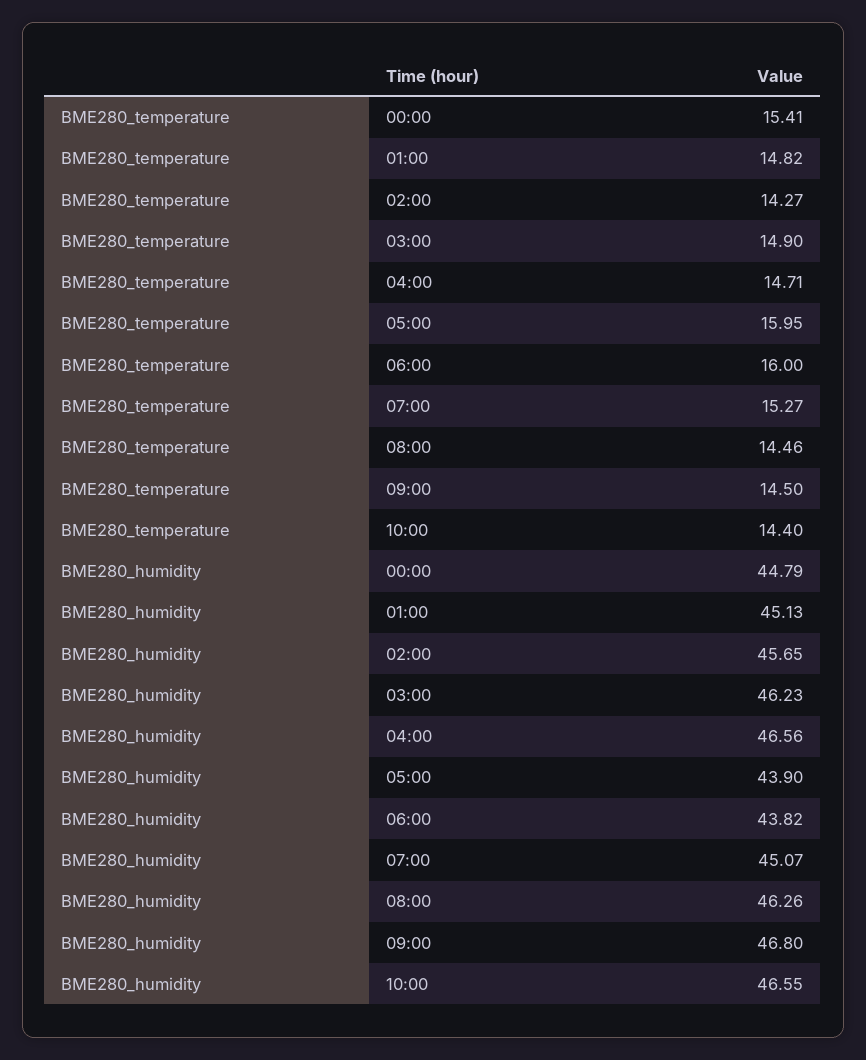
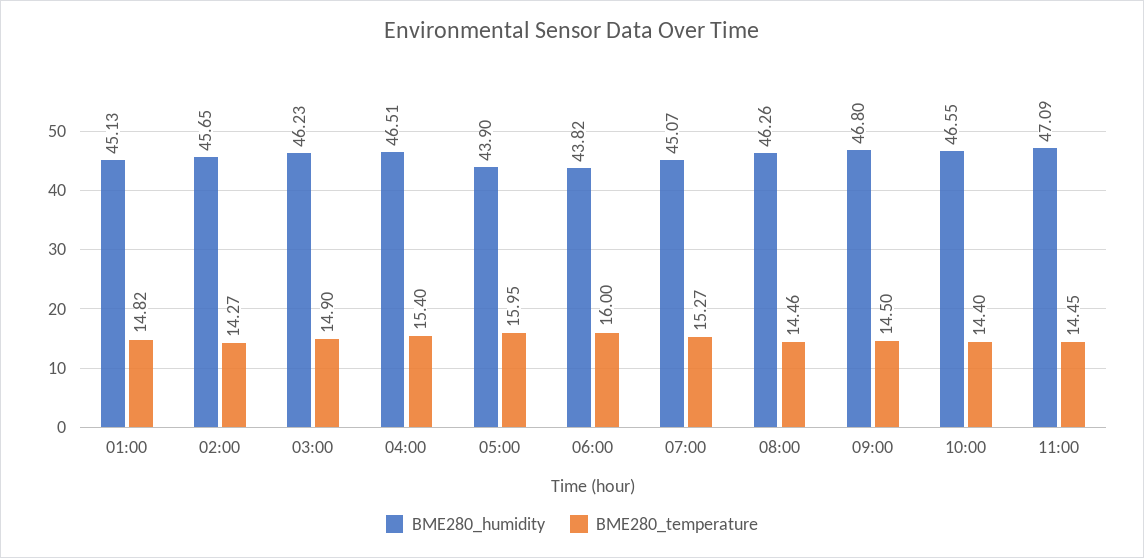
BME280_temperature, 00:00: 15.41 -> none
BME280_temperature, 04:00: 14.71 -> 15.4
BME280_humidity, 00:00: 44.79 -> none
BME280_humidity, 04:00: 46.56 -> 46.51
BME280_humidity, 11:00: none -> 47.09
BME280_temperature, 11:00: none -> 14.45

